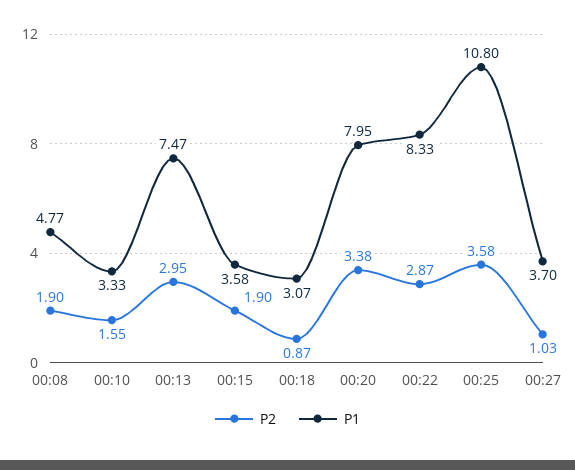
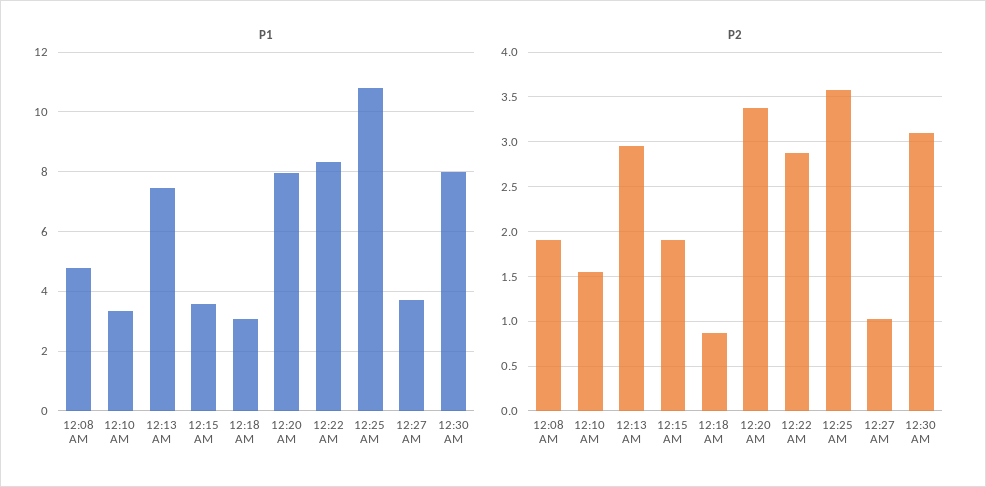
P1, 12:30 AM: none -> 8
P2, 12:30 AM: none -> 3.1

